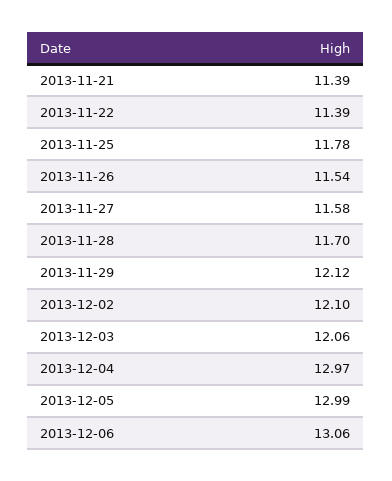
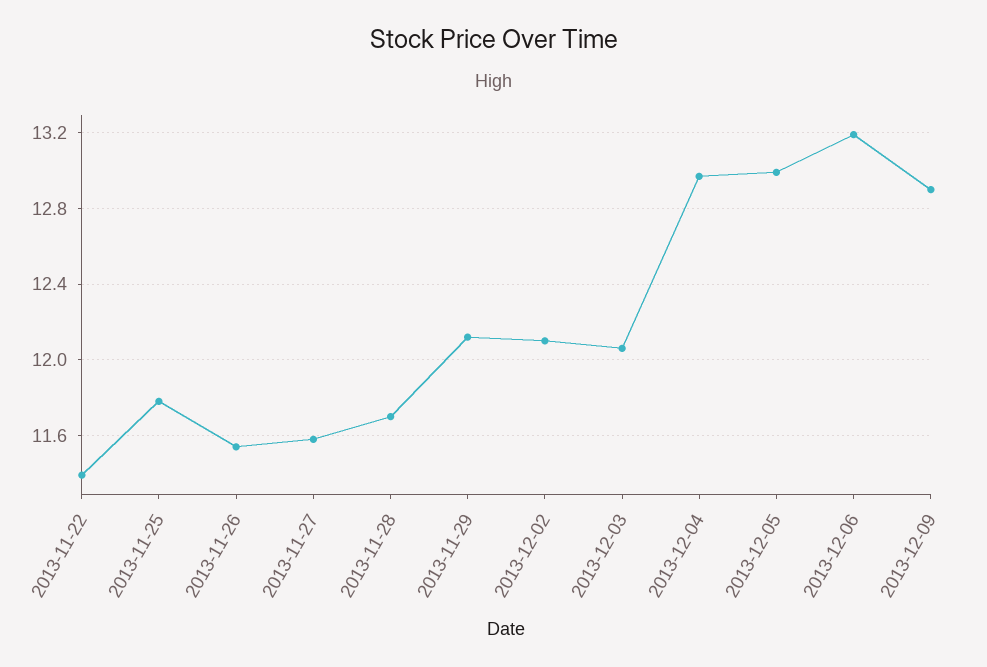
2013-11-21: 11.39 -> none
2013-12-06: 13.06 -> 13.2
2013-12-09: none -> 12.9

